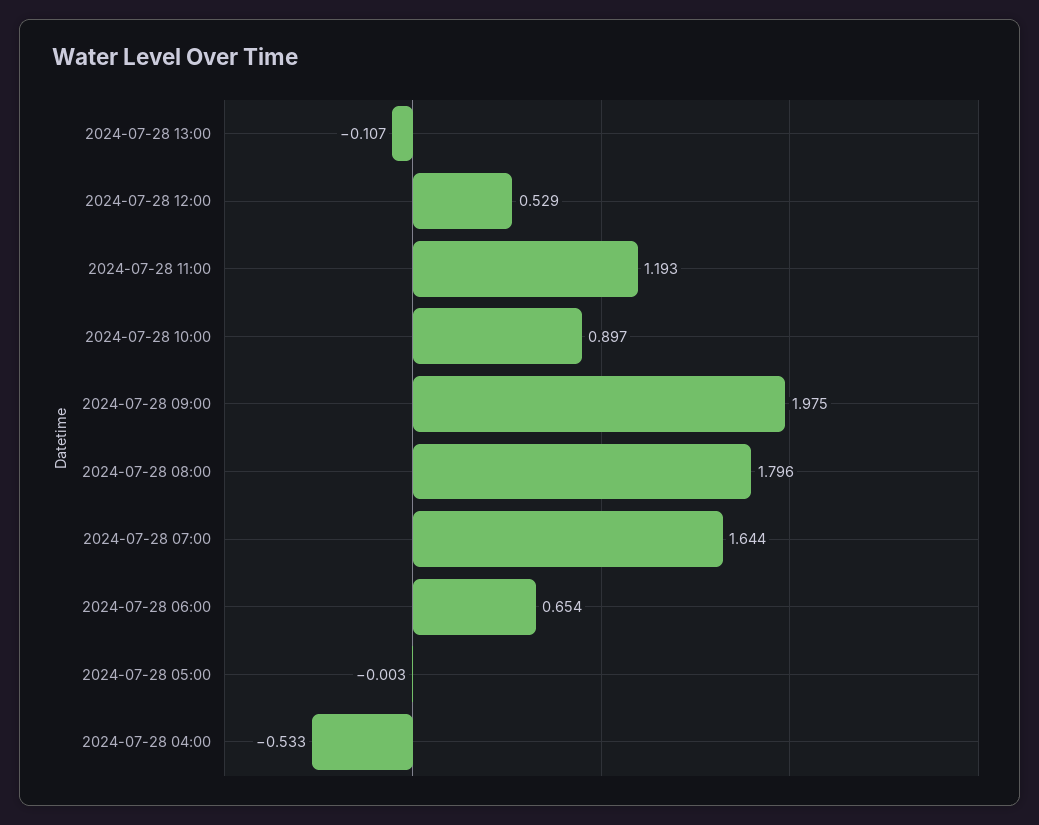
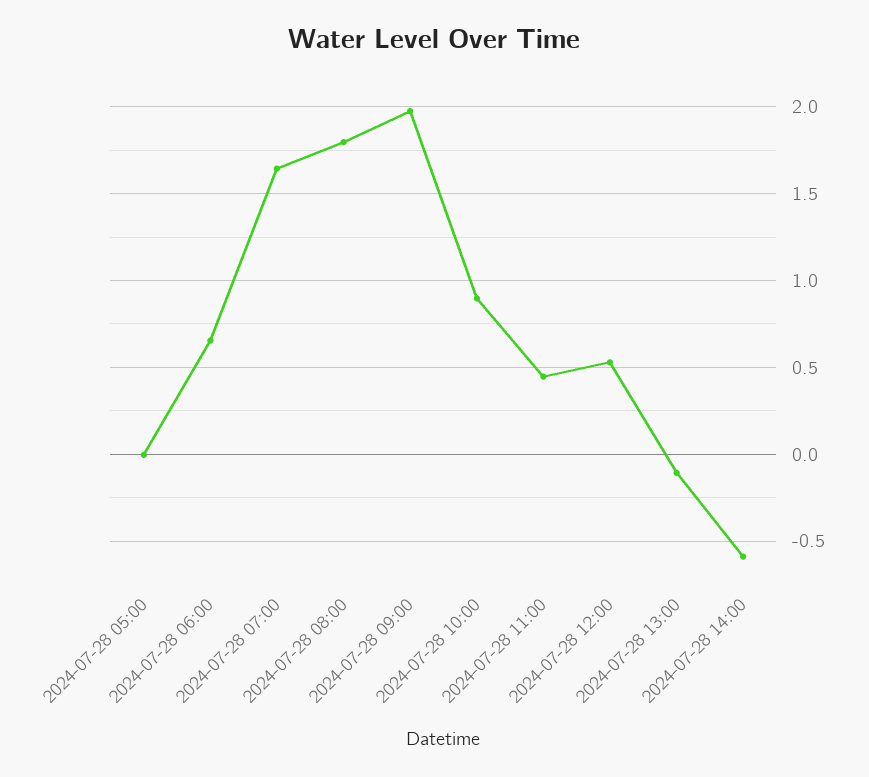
2024-07-28 11:00: 1.193 -> 0.45
2024-07-28 04:00: -0.533 -> none
2024-07-28 14:00: none -> -0.6

